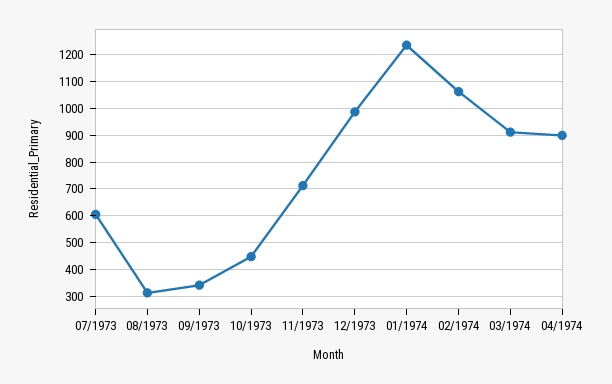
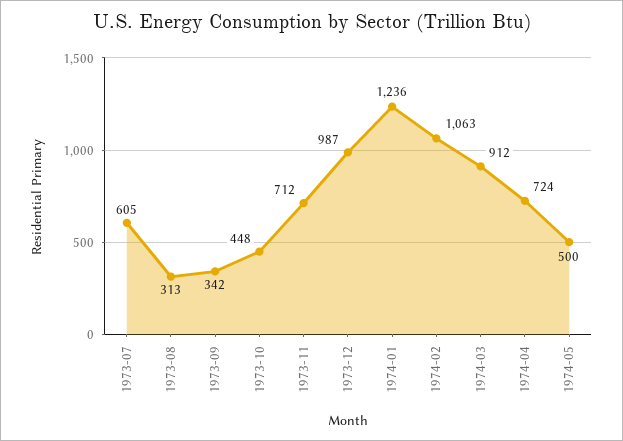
04/1974: 900 -> 724
1974-05: none -> 500

